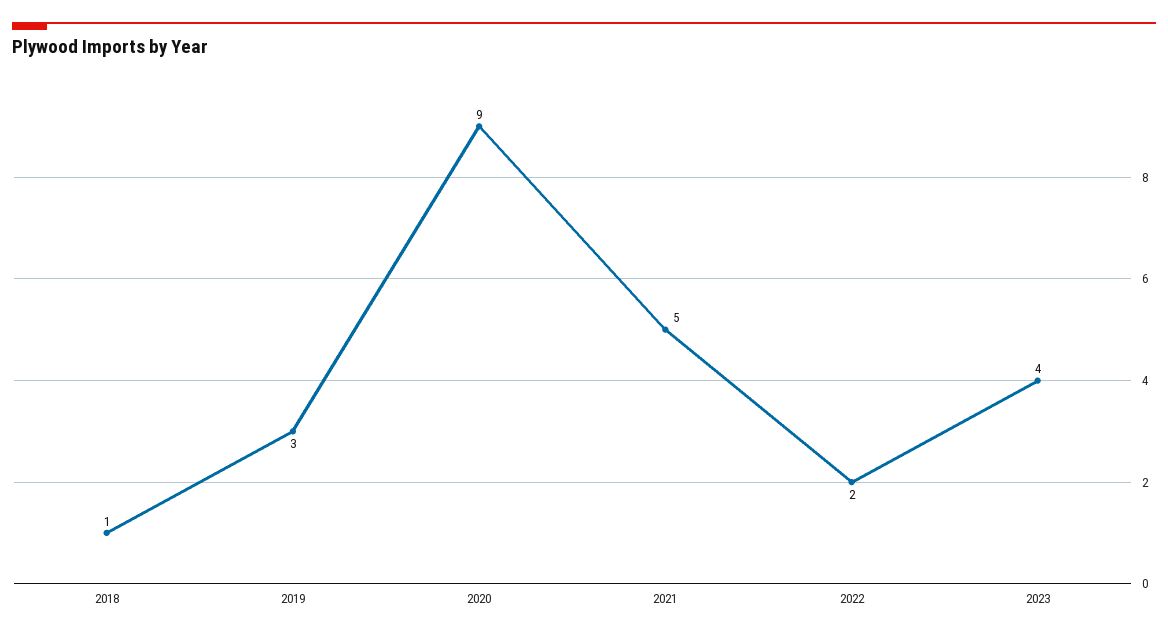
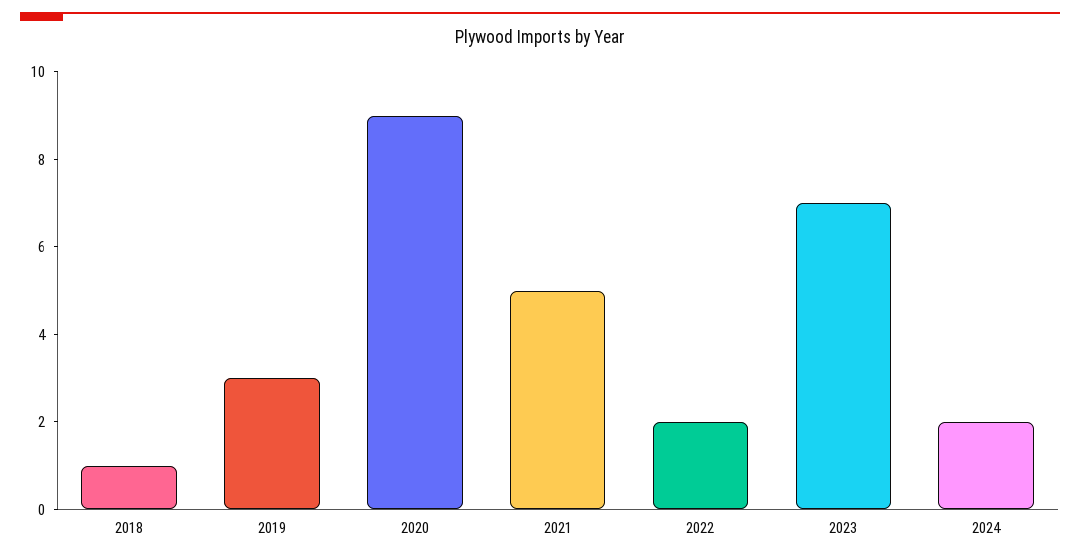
2023: 4 -> 7
2024: none -> 2

